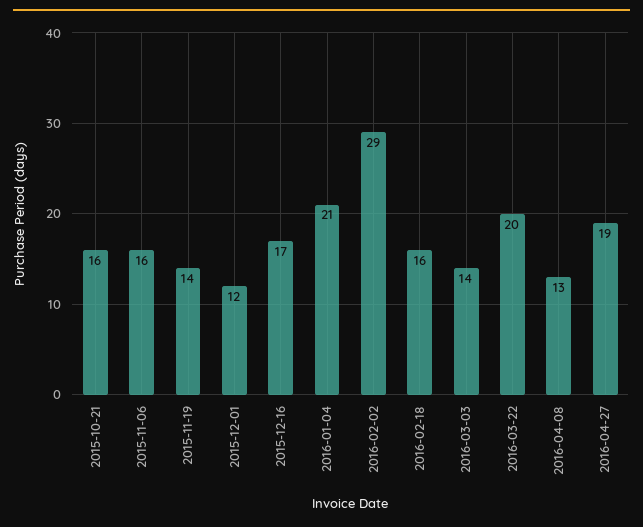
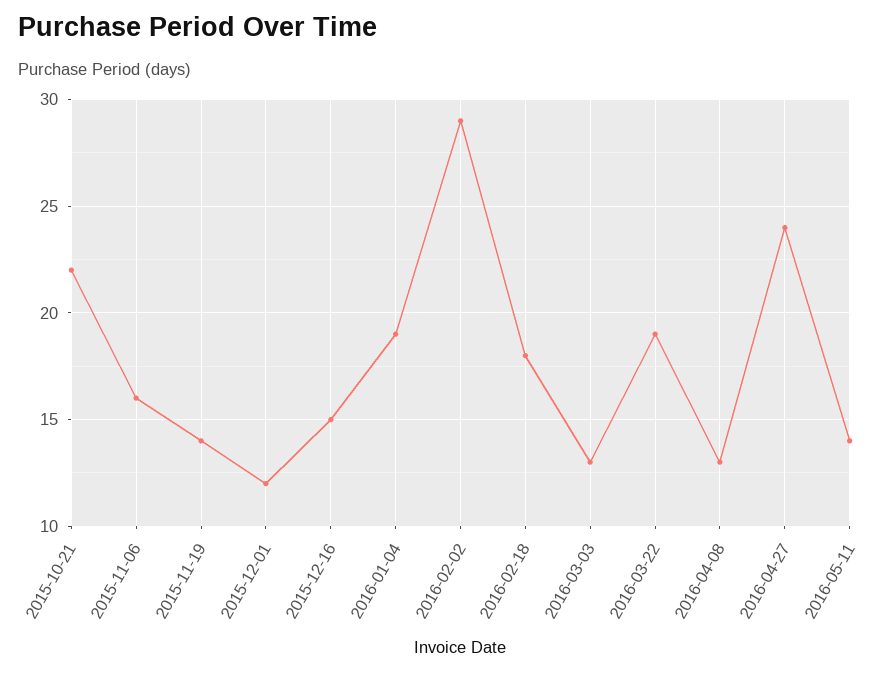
2015-10-21: 16 -> 22
2015-12-16: 17 -> 15
2016-01-04: 21 -> 19
2016-02-18: 16 -> 18
2016-03-03: 14 -> 13
2016-03-22: 20 -> 19
2016-04-27: 19 -> 24
2016-05-11: none -> 14

